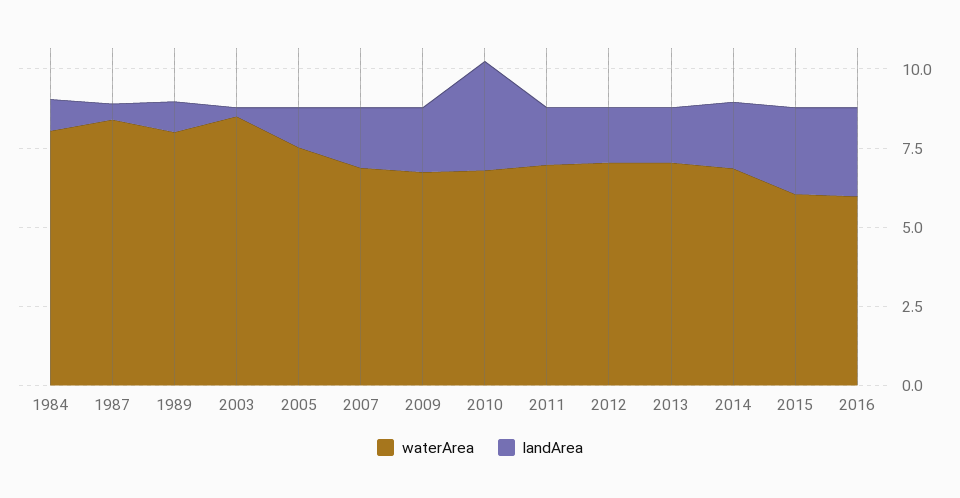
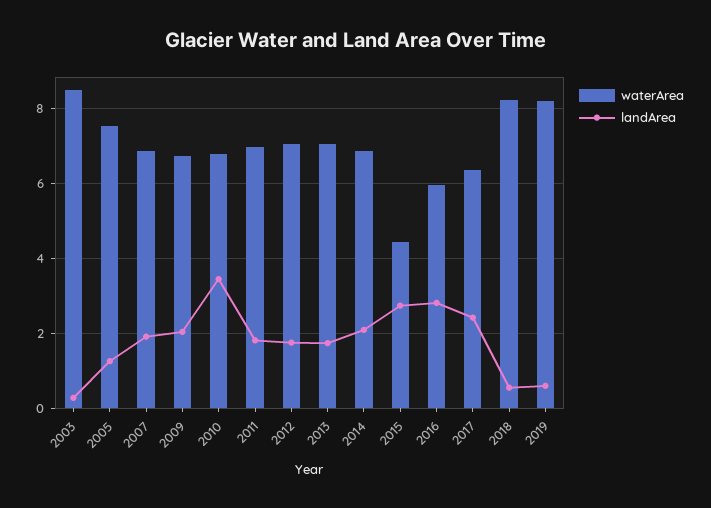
waterArea, 1984: 8 -> none
landArea, 1984: 1 -> none
waterArea, 1987: 8.5 -> none
landArea, 1987: 0.5 -> none
waterArea, 1989: 8 -> none
landArea, 1989: 1 -> none
waterArea, 2015: 6 -> 4.4
waterArea, 2017: none -> 6.4
landArea, 2017: none -> 2.4
waterArea, 2018: none -> 8.2
landArea, 2018: none -> 0.6
waterArea, 2019: none -> 8.2
landArea, 2019: none -> 0.6

